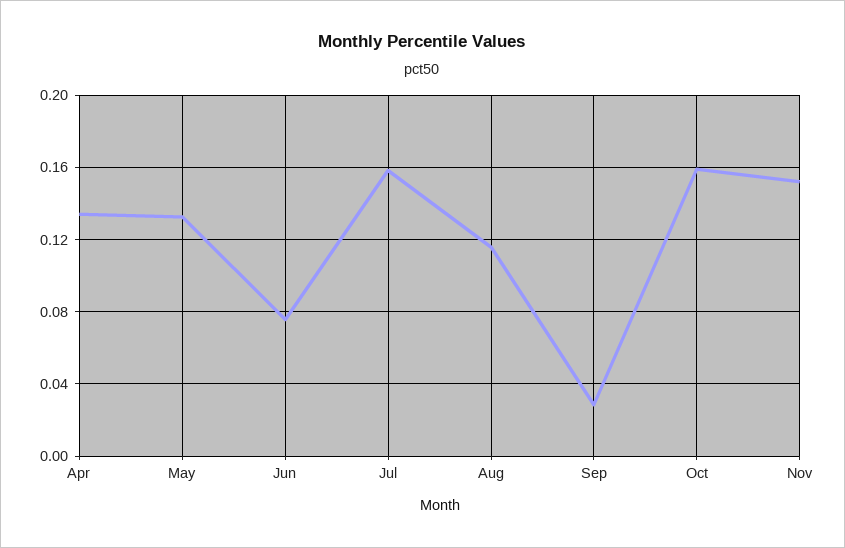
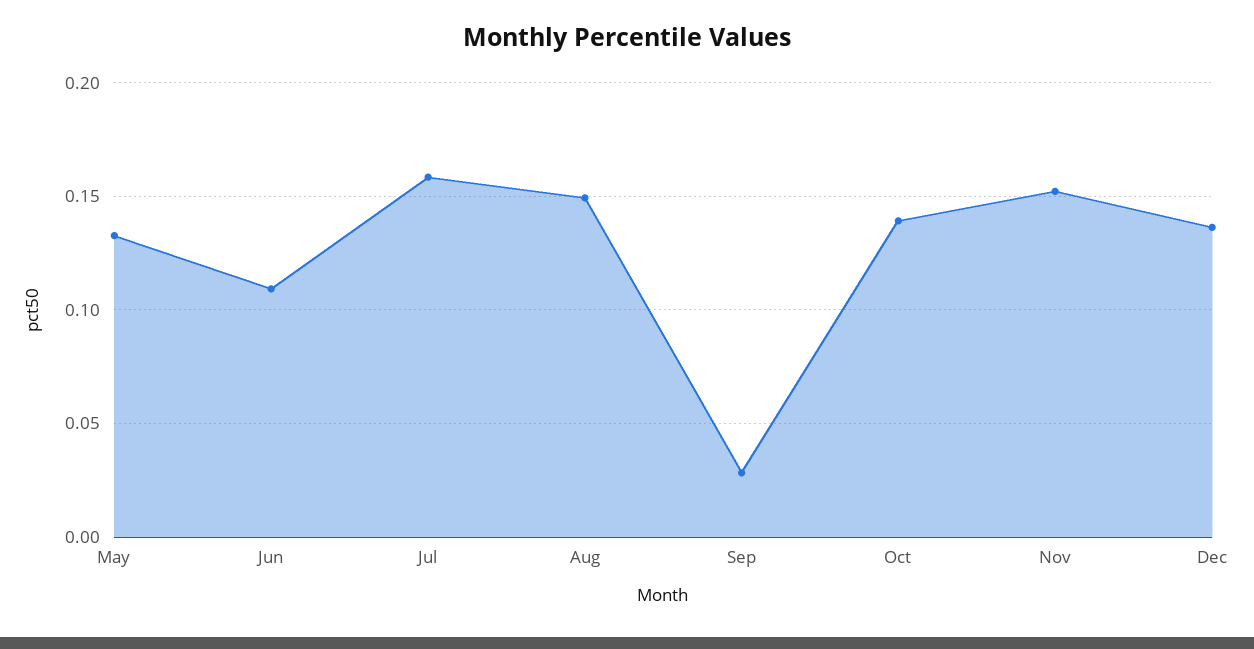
Apr: 0.135 -> none
Jun: 0.075 -> 0.11
Aug: 0.115 -> 0.15
Oct: 0.16 -> 0.14
Dec: none -> 0.135

